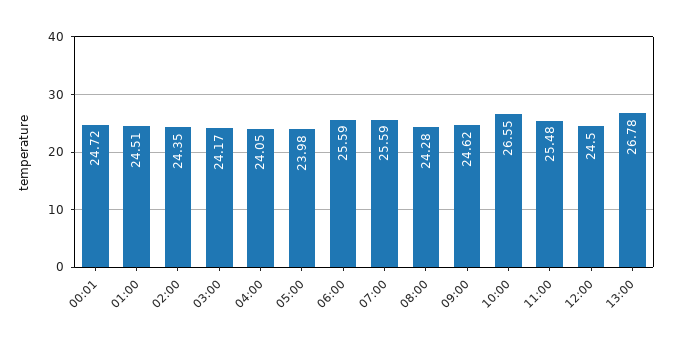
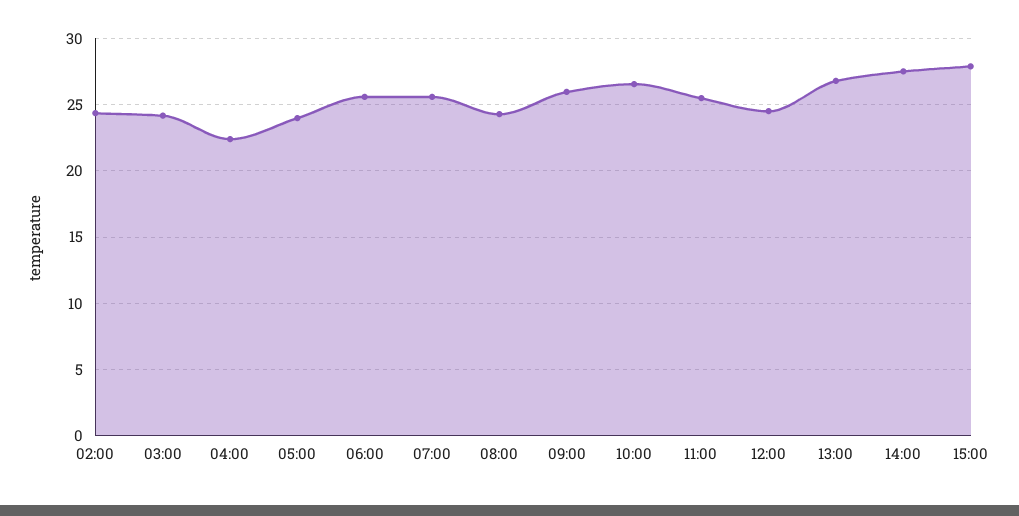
00:01: 24.72 -> none
01:00: 24.51 -> none
04:00: 24.05 -> 22.5
09:00: 24.62 -> 26
14:00: none -> 27.5
15:00: none -> 28

